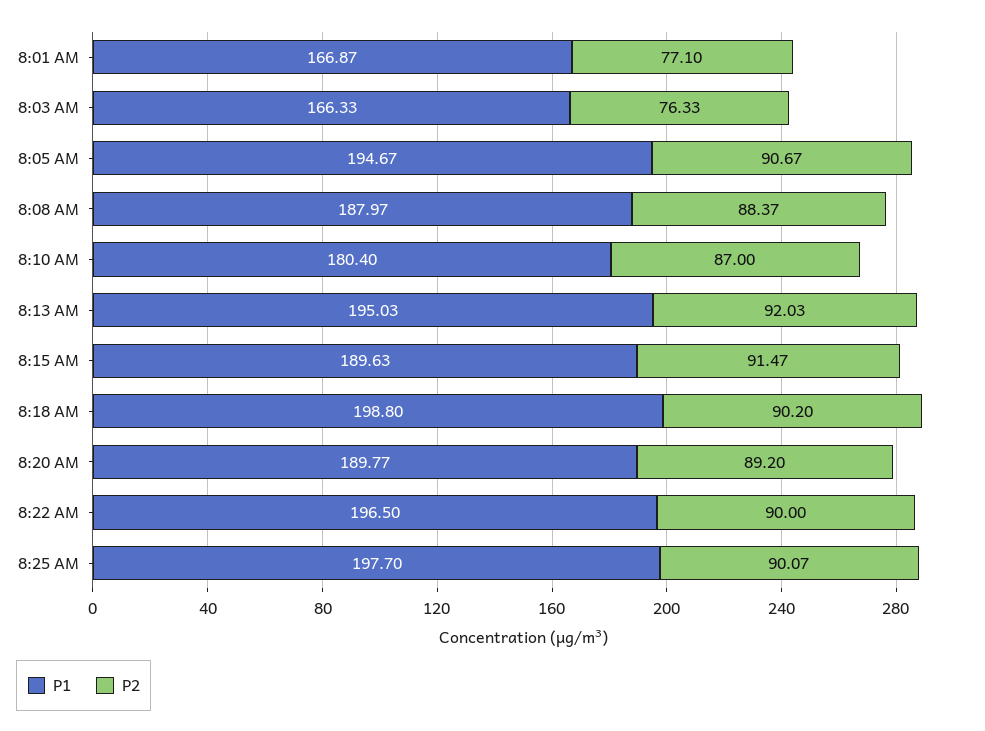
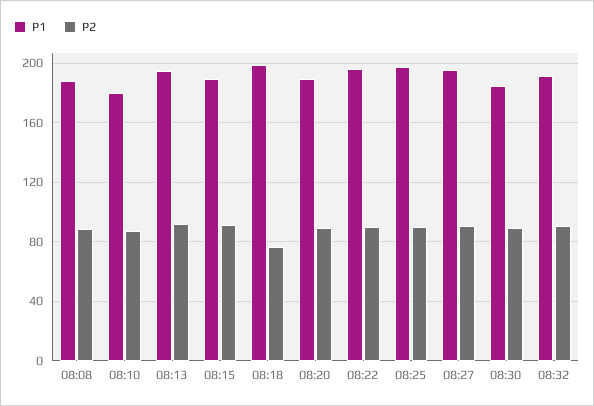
P1, 8:01 AM: 166.87 -> none
P2, 8:01 AM: 77.1 -> none
P1, 8:03 AM: 166.33 -> none
P2, 8:03 AM: 76.33 -> none
P1, 8:05 AM: 194.67 -> none
P2, 8:05 AM: 90.67 -> none
P2, 8:18 AM: 90.2 -> 75
P1, 08:27: none -> 195
P2, 08:27: none -> 90
P1, 08:30: none -> 185
P2, 08:30: none -> 90
P1, 08:32: none -> 190
P2, 08:32: none -> 90

